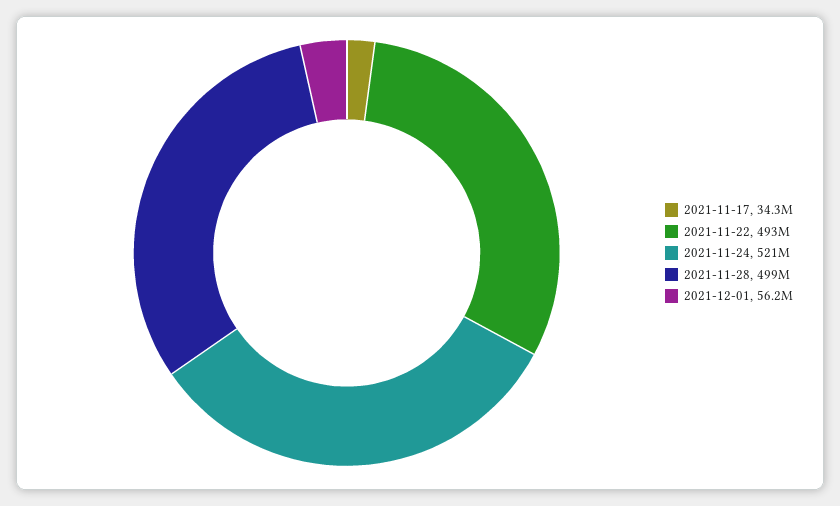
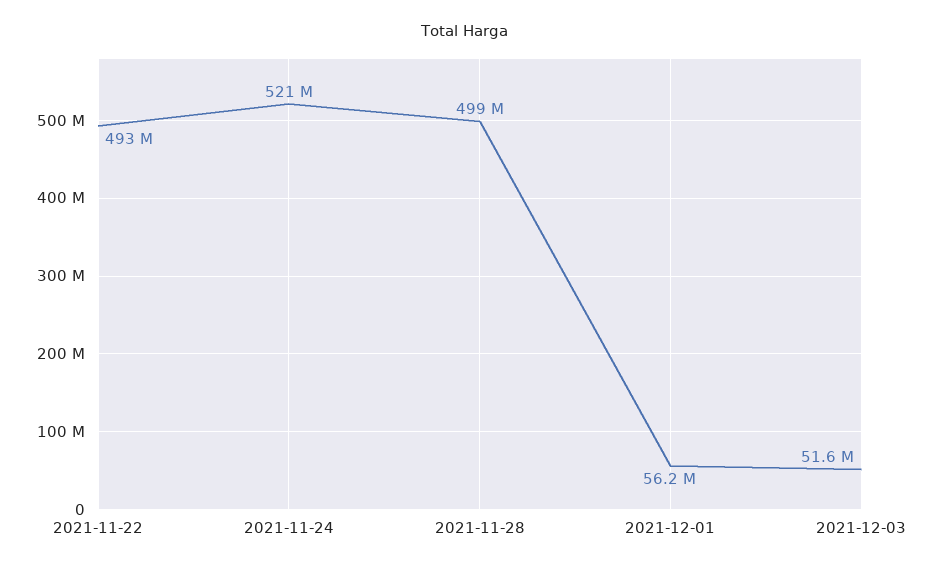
2021-11-17: 34300000 -> none
2021-12-03: none -> 51600000

